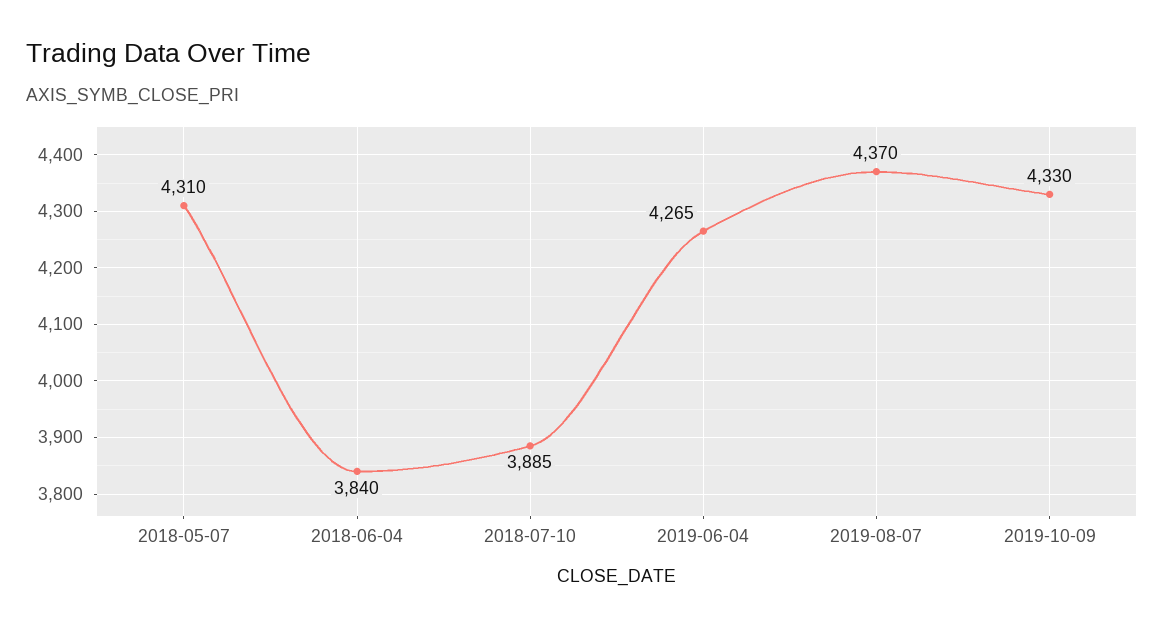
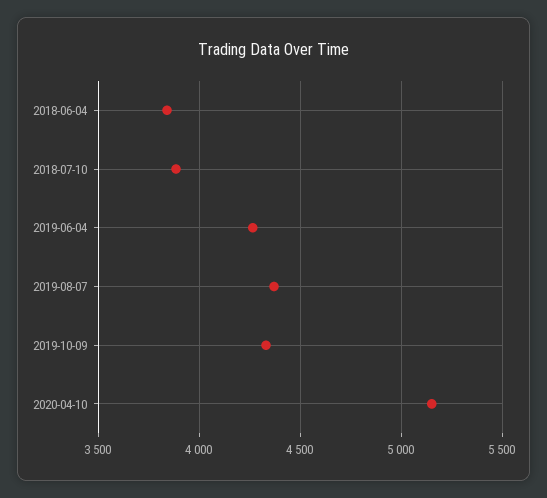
2018-05-07: 4310 -> none
2020-04-10: none -> 5150

